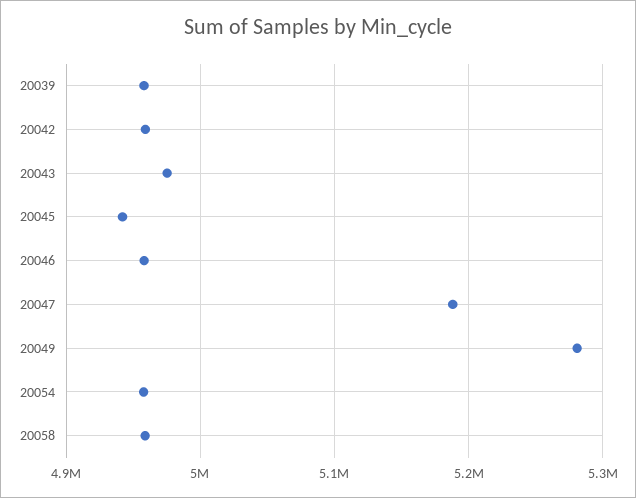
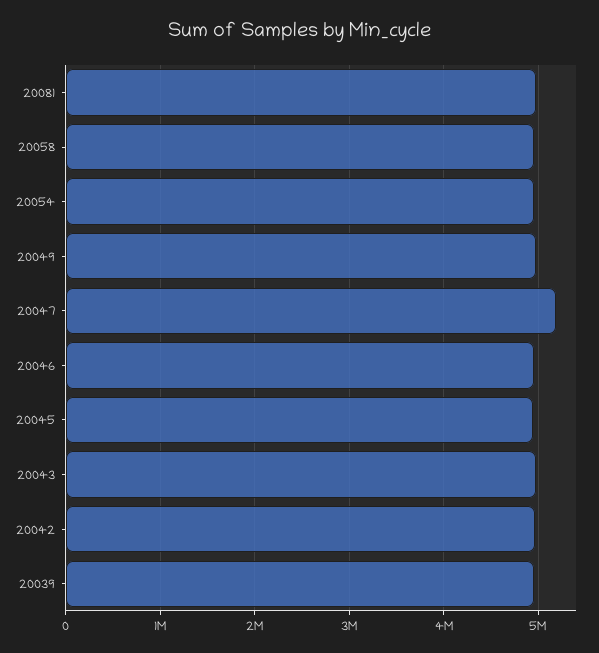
20049: 5280000 -> 5000000
20081: none -> 5000000

